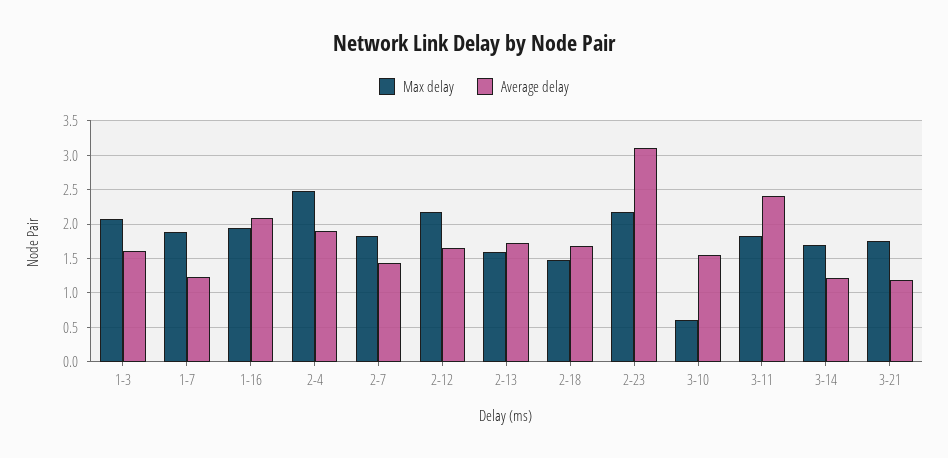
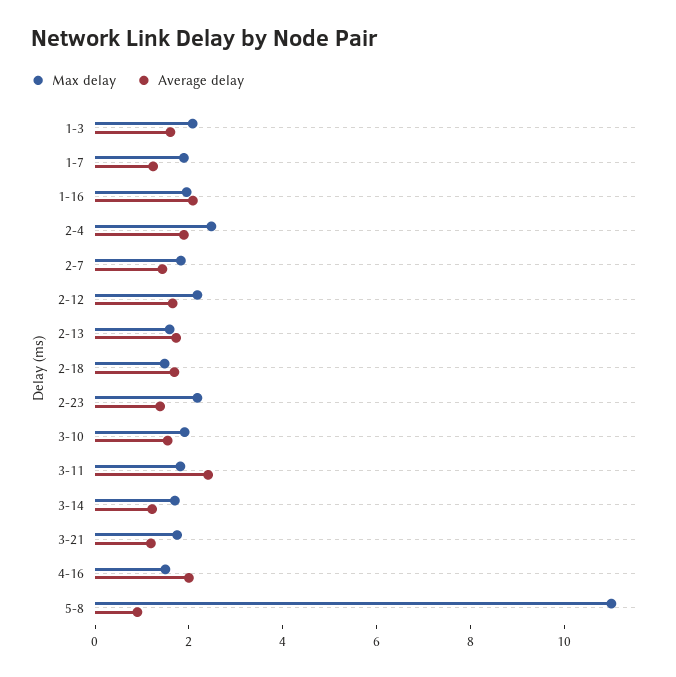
Average delay, 2-23: 3.1 -> 1.5
Max delay, 3-10: 0.6 -> 2
Max delay, 4-16: none -> 1.5
Average delay, 4-16: none -> 2
Max delay, 5-8: none -> 11
Average delay, 5-8: none -> 1

